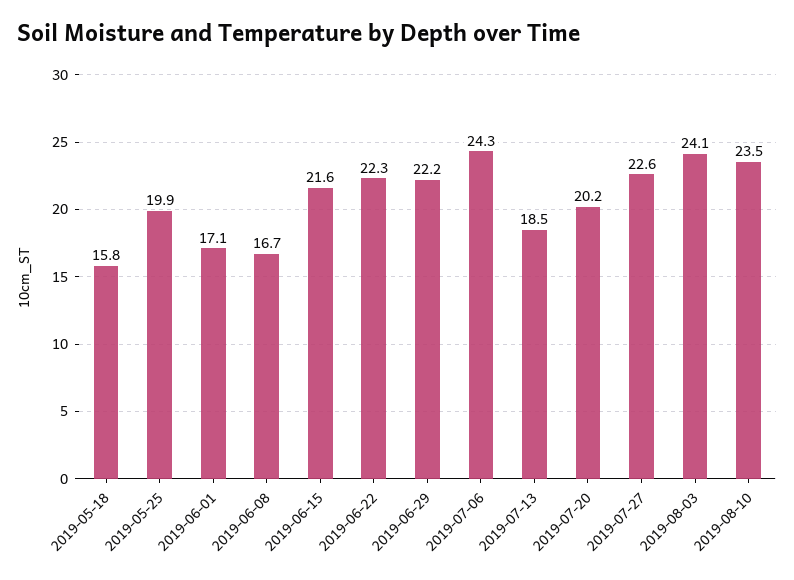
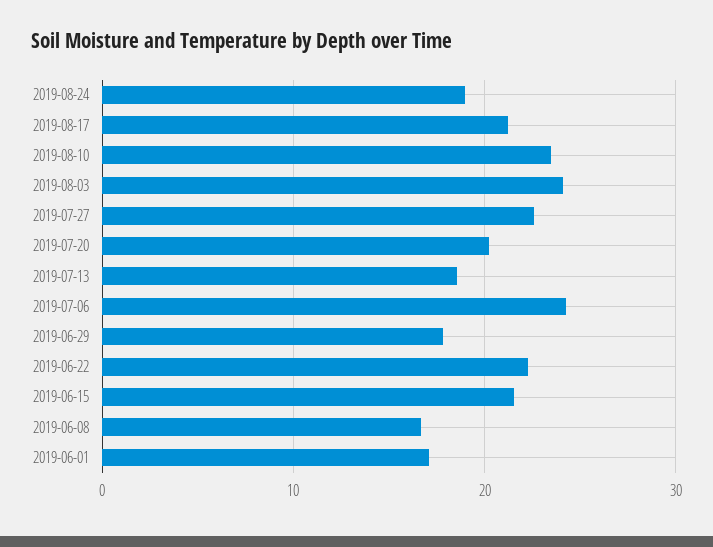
2019-05-18: 15.8 -> none
2019-05-25: 19.9 -> none
2019-06-29: 22.2 -> 18
2019-08-24: none -> 19
2019-08-17: none -> 21

